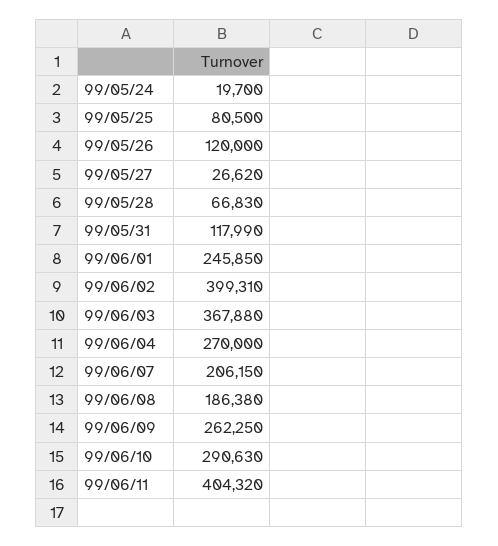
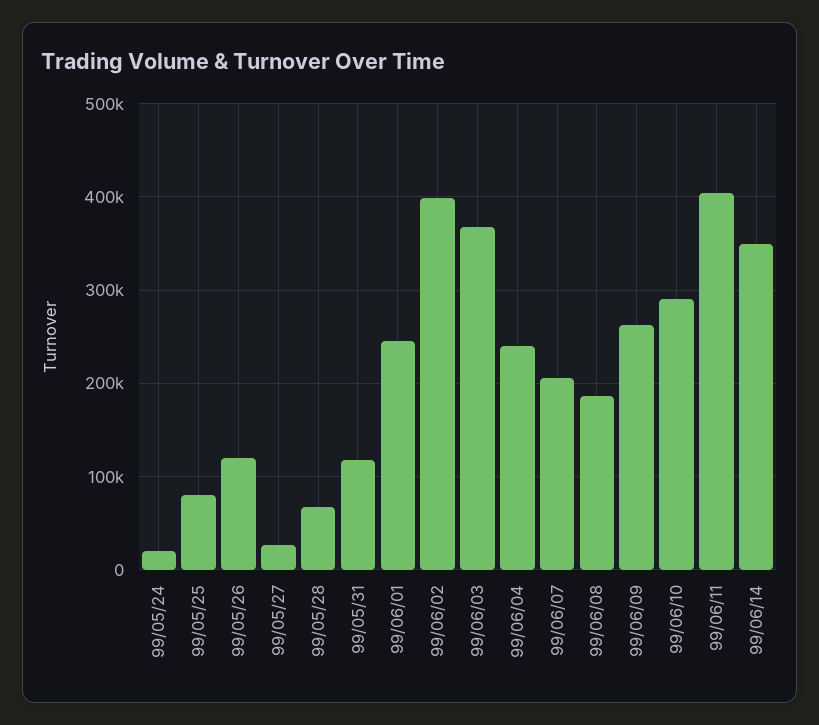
99/06/04: 270000 -> 240000
99/06/14: none -> 350000

